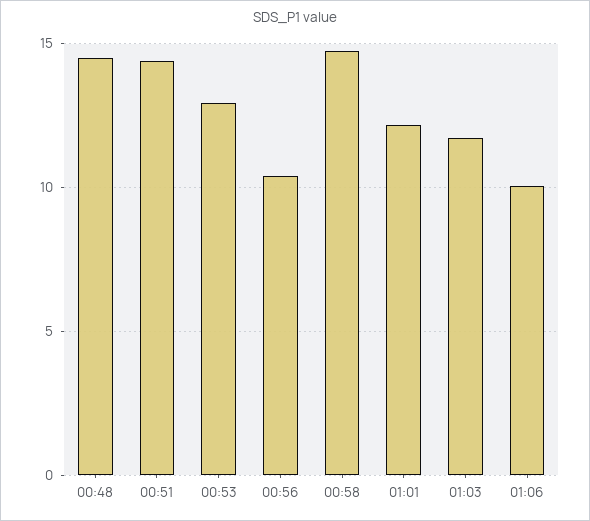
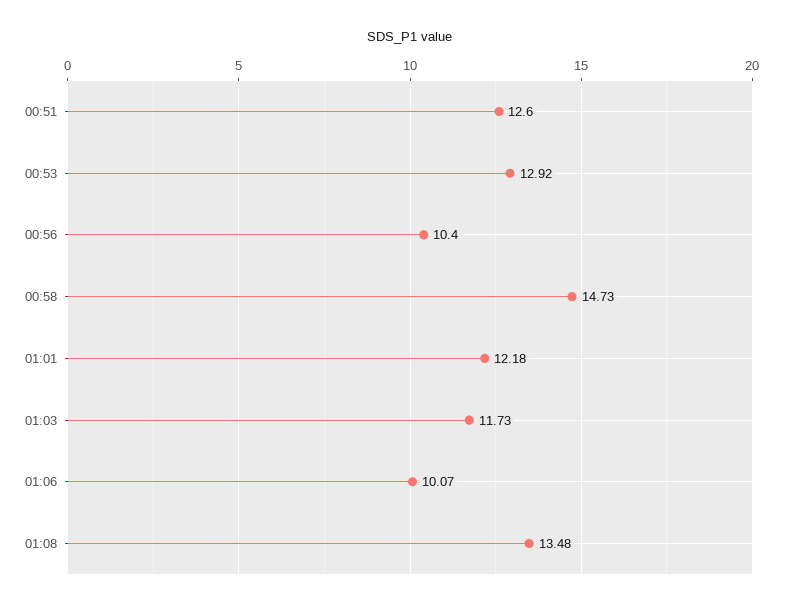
00:48: 14.5 -> none
00:51: 14.5 -> 12.6
01:08: none -> 13.48

